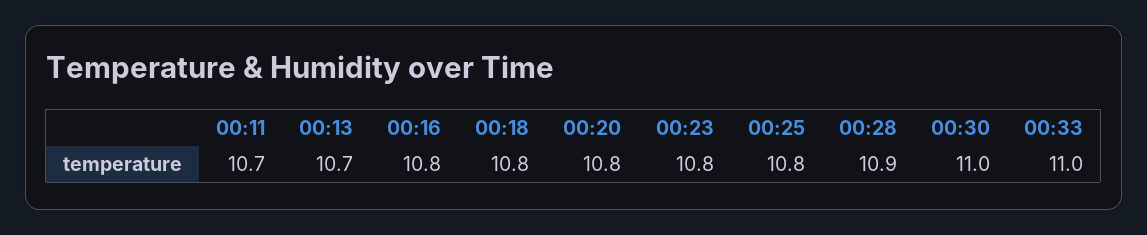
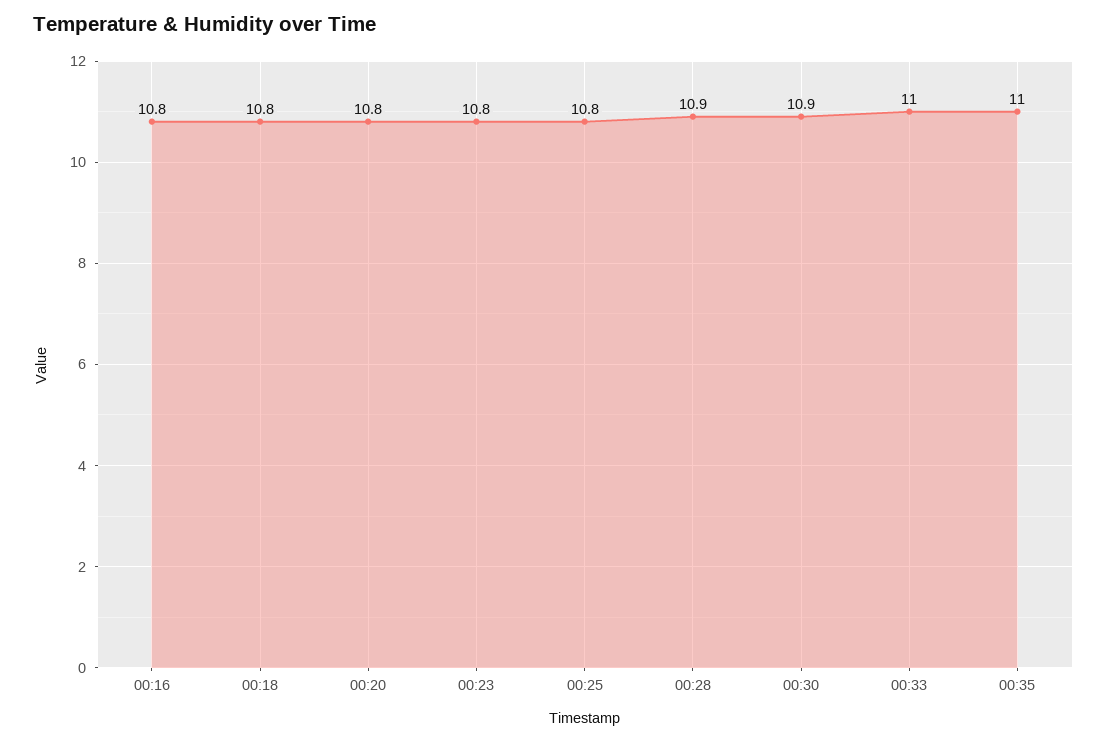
00:11: 10.7 -> none
00:13: 10.7 -> none
00:30: 11 -> 10.9
00:35: none -> 11

